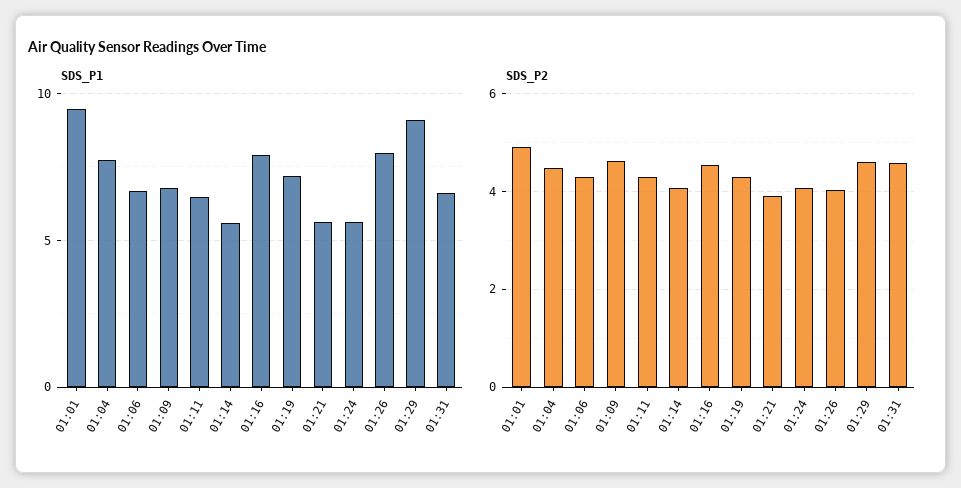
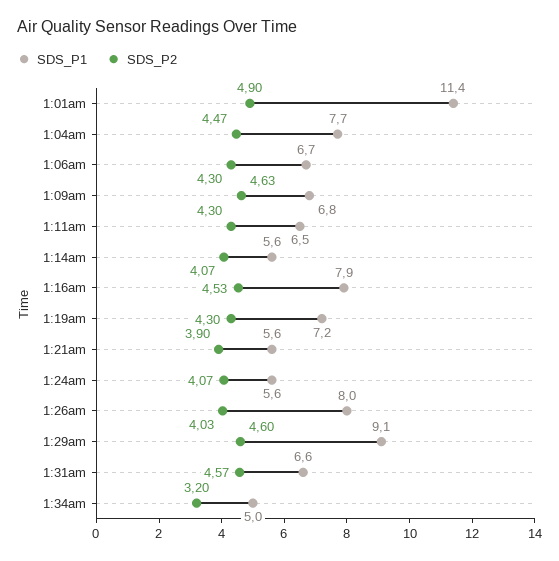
SDS_P1, 01:01: 9.5 -> 11.4
SDS_P1, 1:34am: none -> 5
SDS_P2, 1:34am: none -> 3.2

